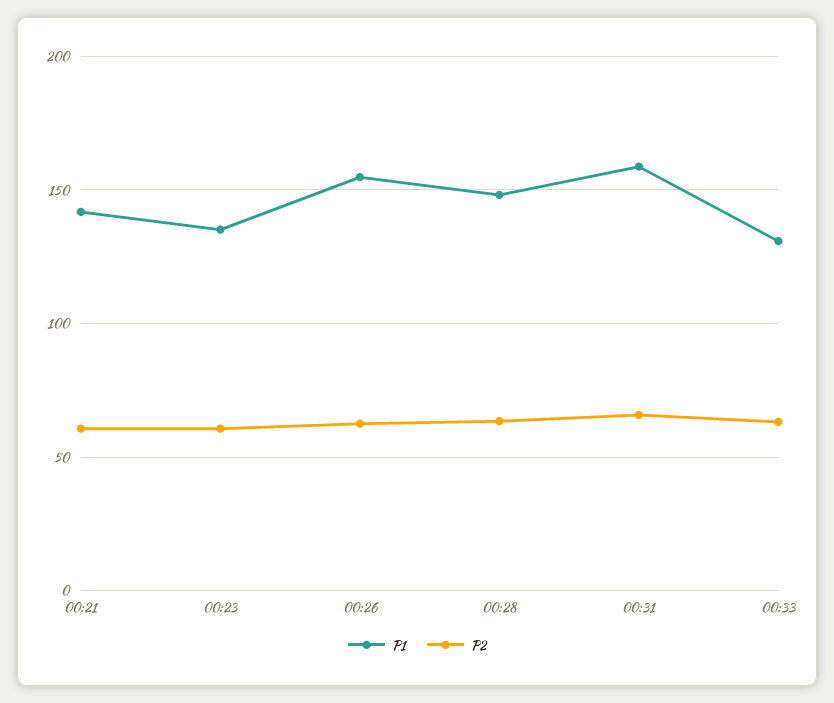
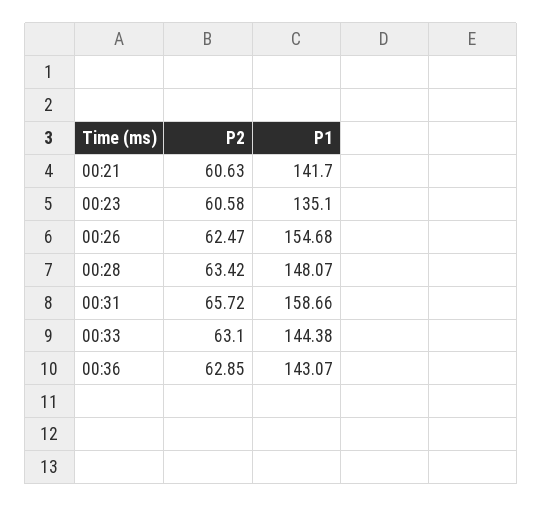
P1, 00:33: 130 -> 144.38
P2, 00:36: none -> 62.85
P1, 00:36: none -> 143.07

